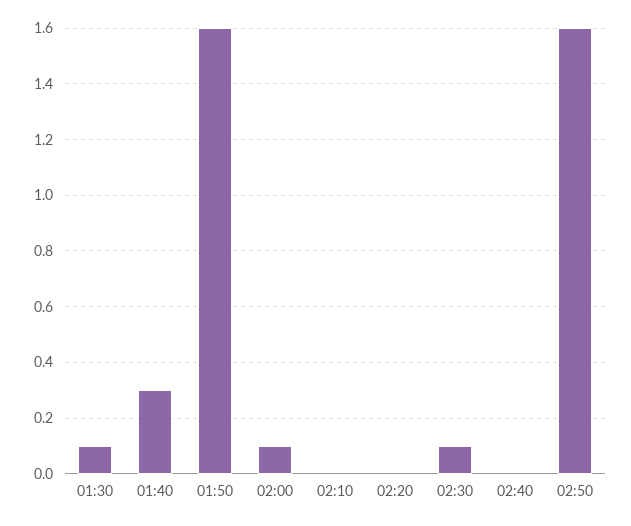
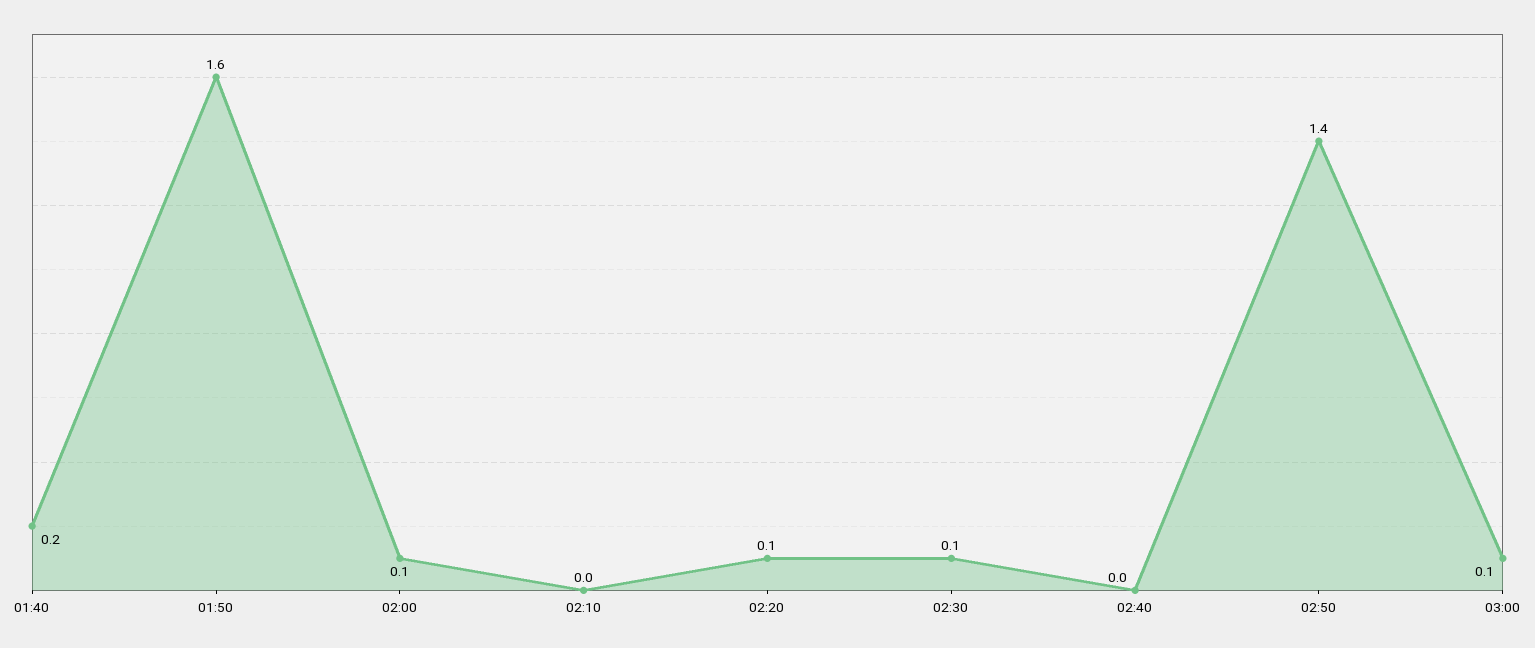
01:30: 0.1 -> none
01:40: 0.3 -> 0.2
02:20: 0 -> 0.1
02:50: 1.6 -> 1.4
03:00: none -> 0.1

